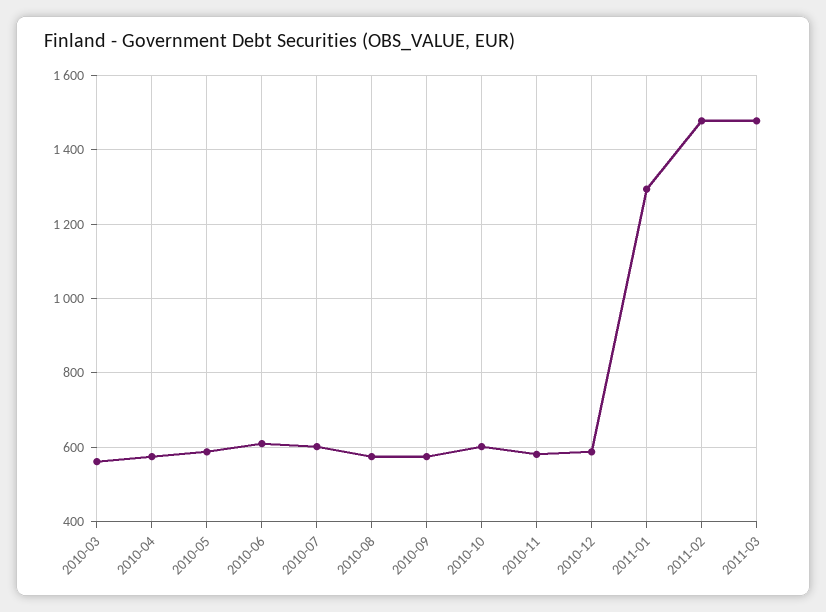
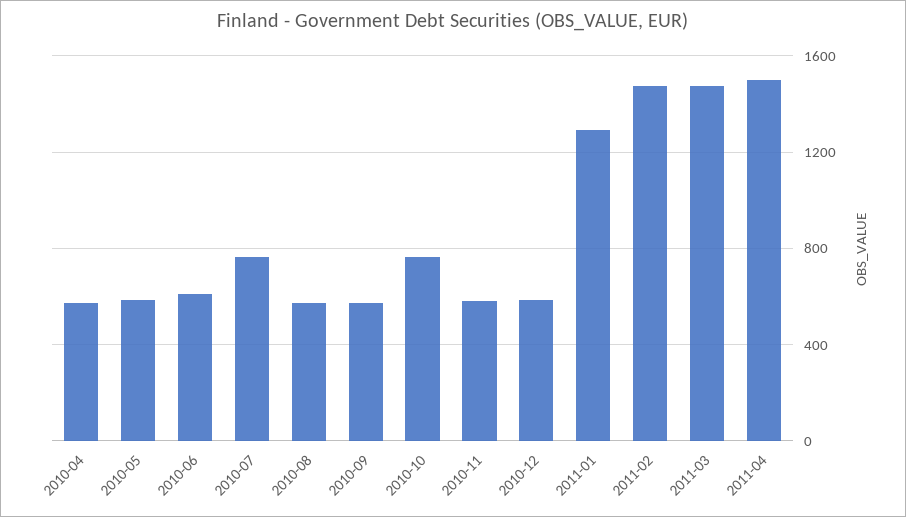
2010-03: 560 -> none
2010-07: 600 -> 750
2010-10: 600 -> 750
2011-04: none -> 1500

